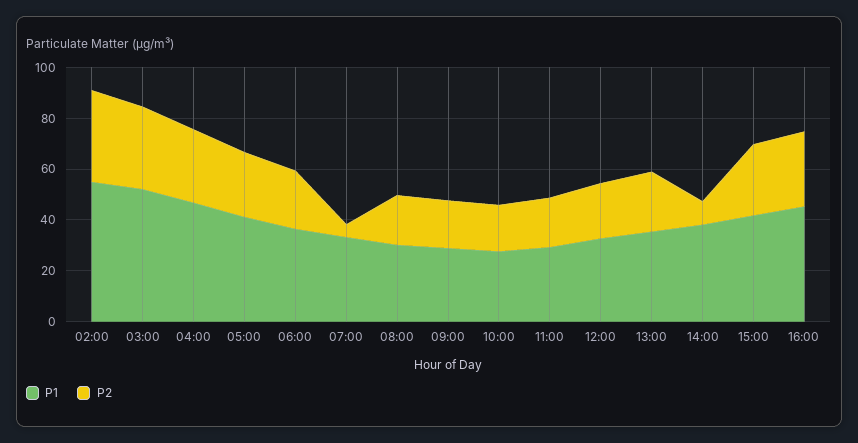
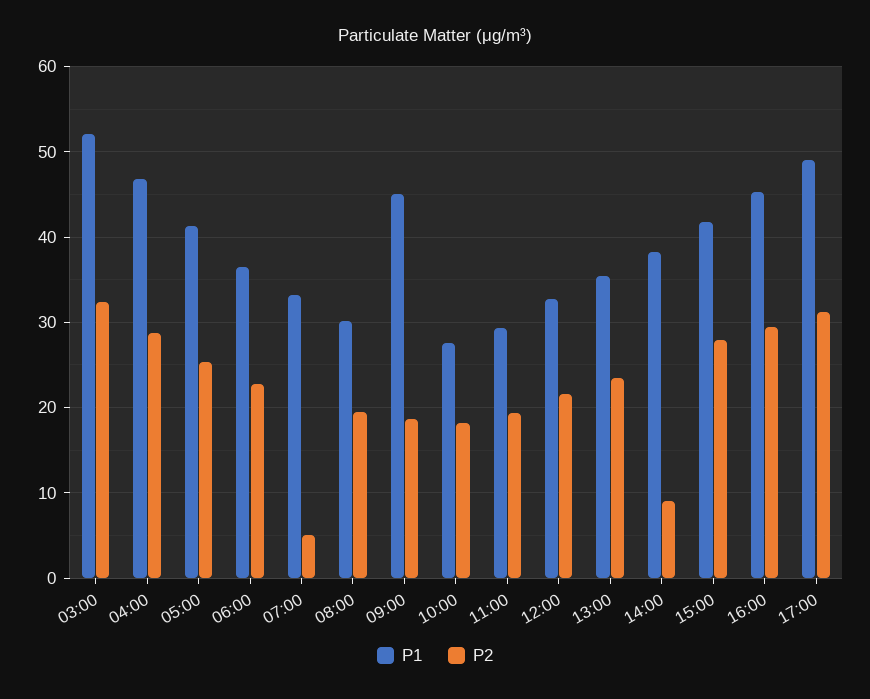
P1, 02:00: 55 -> none
P2, 02:00: 35 -> none
P1, 09:00: 30 -> 45
P1, 17:00: none -> 49
P2, 17:00: none -> 31

